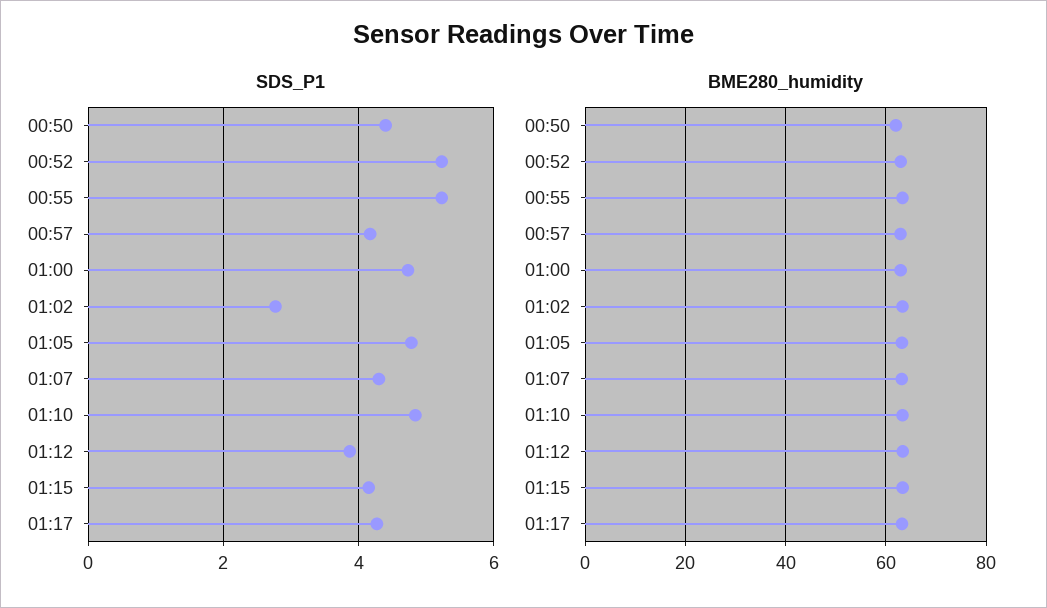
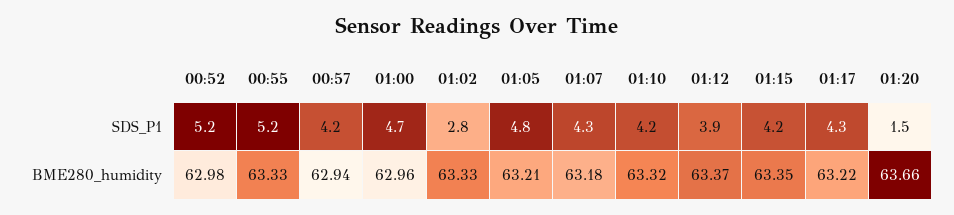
SDS_P1, 00:50: 4.4 -> none
SDS_P1, 01:10: 4.8 -> 4.2
BME280_humidity, 00:50: 62 -> none
SDS_P1, 01:20: none -> 1.5
BME280_humidity, 01:20: none -> 63.66

